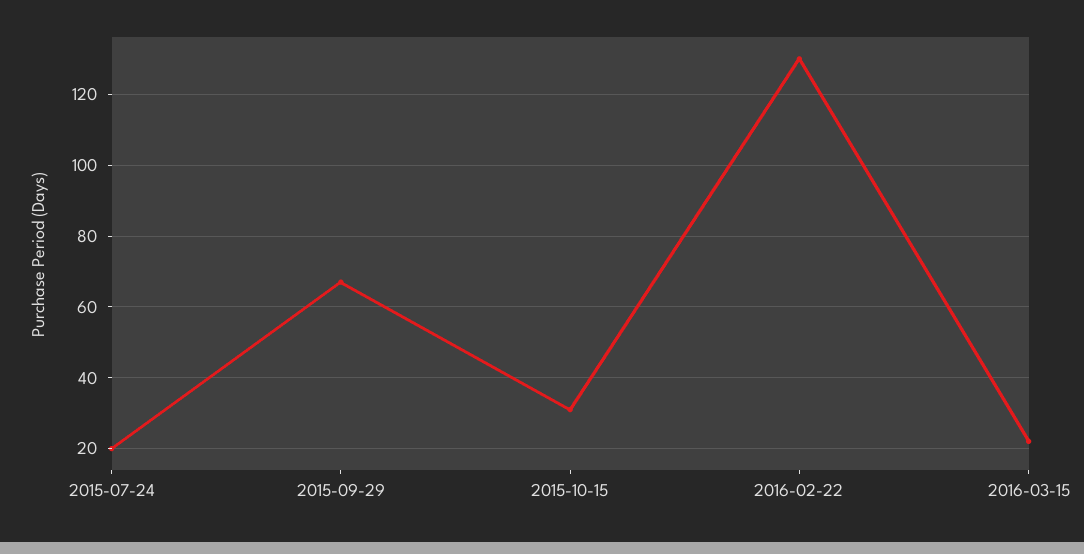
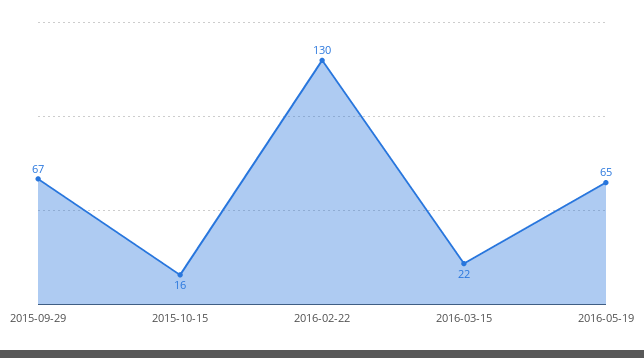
2015-07-24: 20 -> none
2015-10-15: 30 -> 16
2016-05-19: none -> 65

